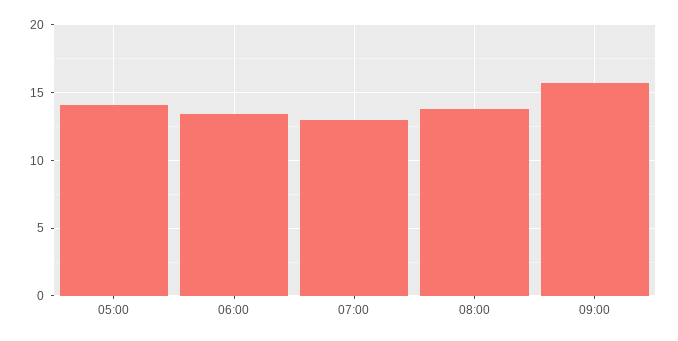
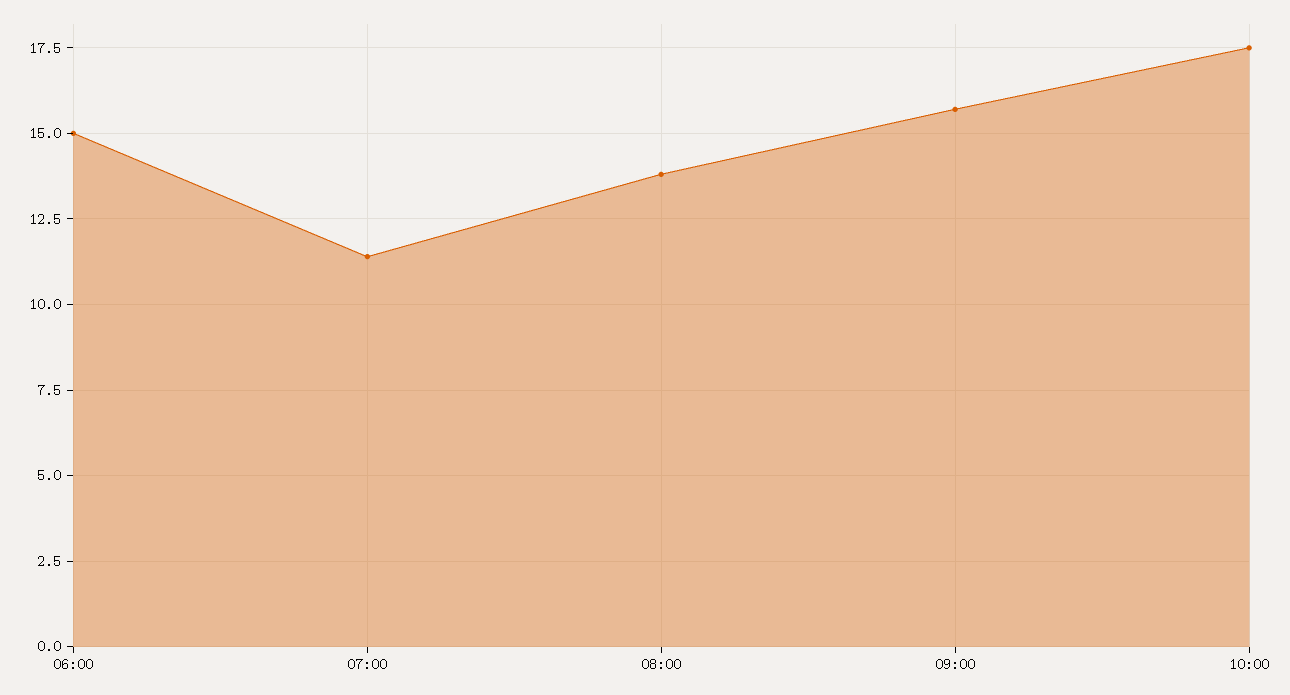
05:00: 14 -> none
06:00: 13.5 -> 15
07:00: 13 -> 11.5
10:00: none -> 17.5

